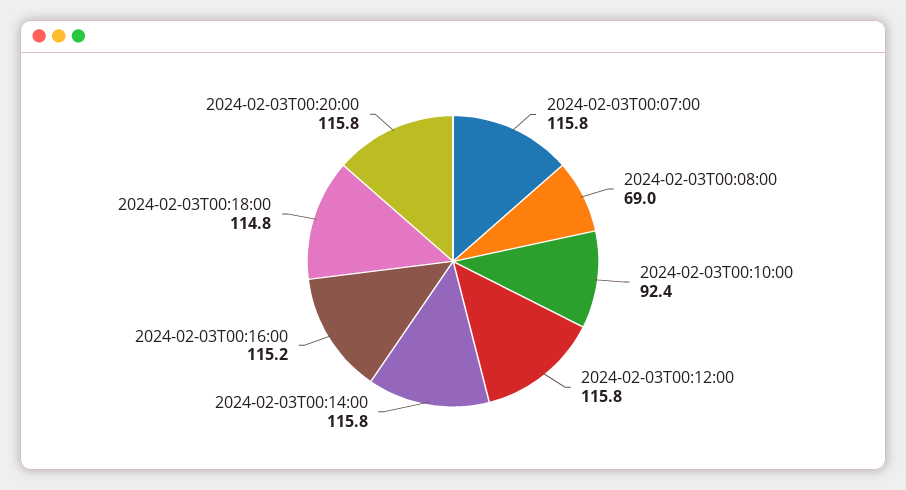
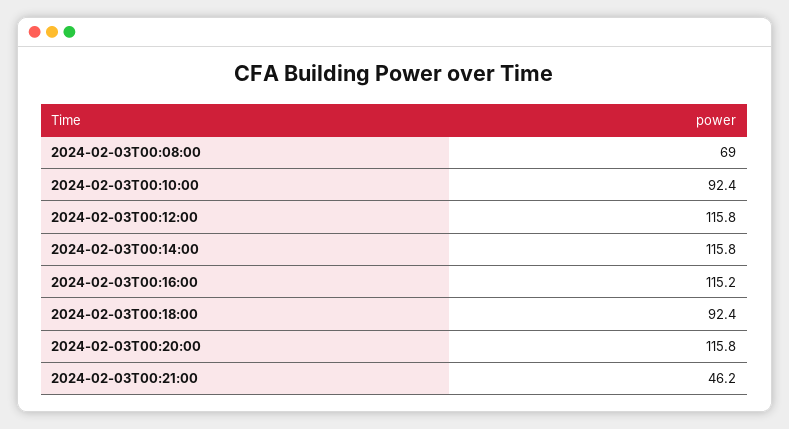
2024-02-03T00:07:00: 115.8 -> none
2024-02-03T00:18:00: 114.8 -> 92.4
2024-02-03T00:21:00: none -> 46.2

